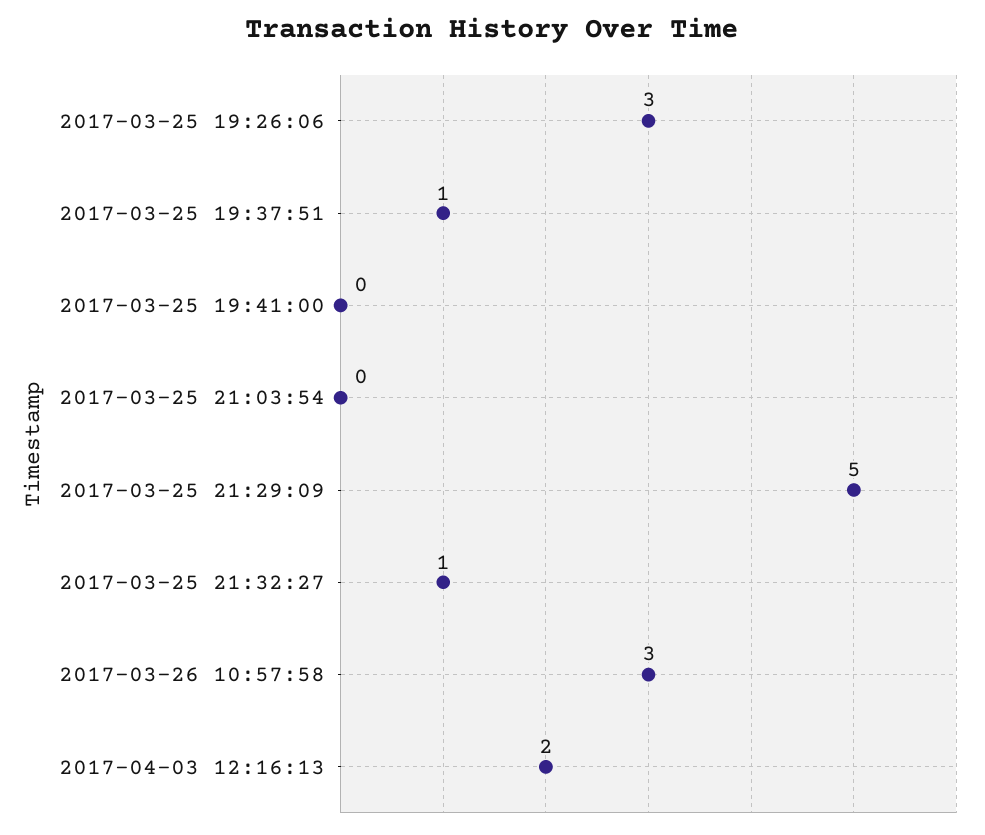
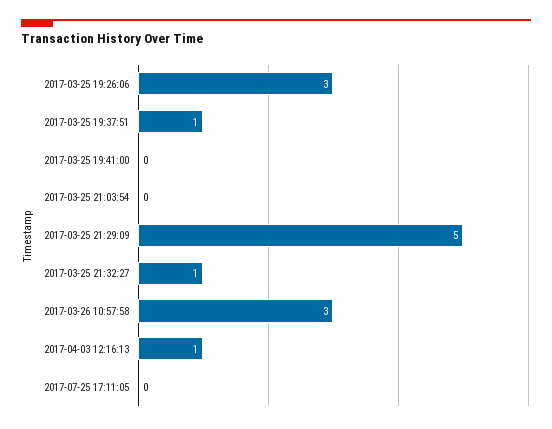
2017-04-03 12:16:13: 2 -> 1
2017-07-25 17:11:05: none -> 0

